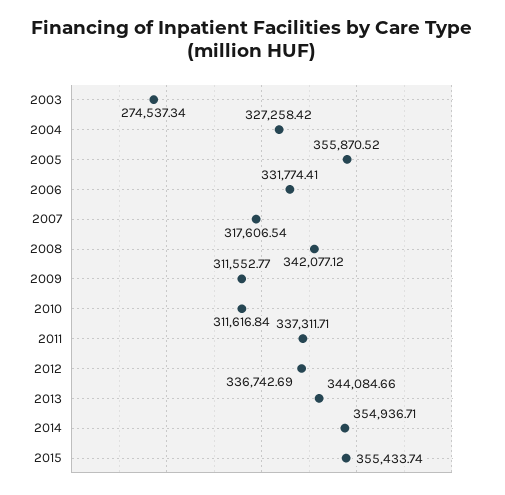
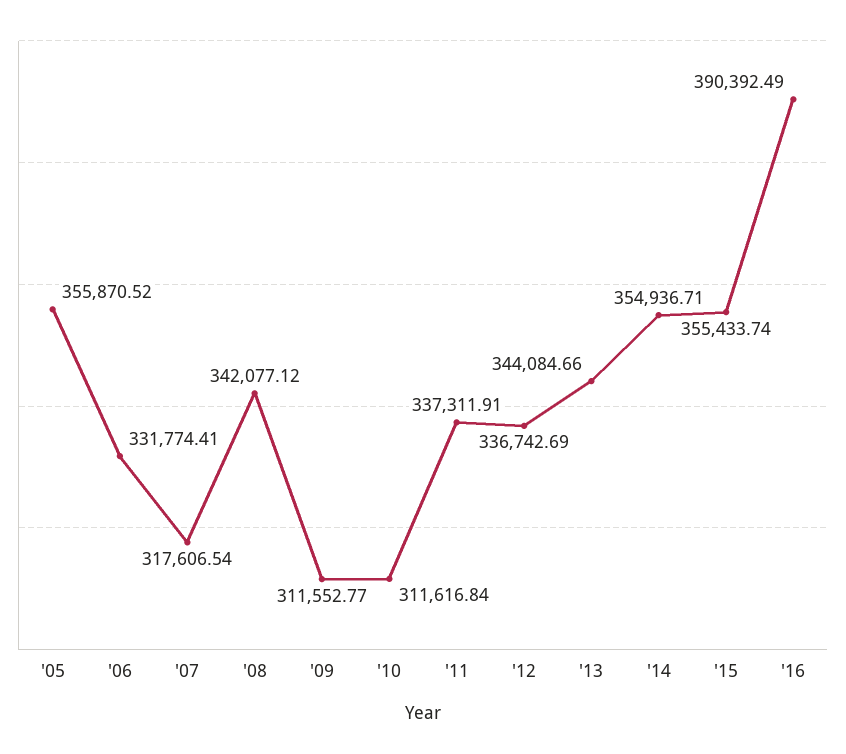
2003: 274537.34 -> none
2004: 327258.42 -> none
2011: 337311.71 -> 337311.91
'16: none -> 390392.49

